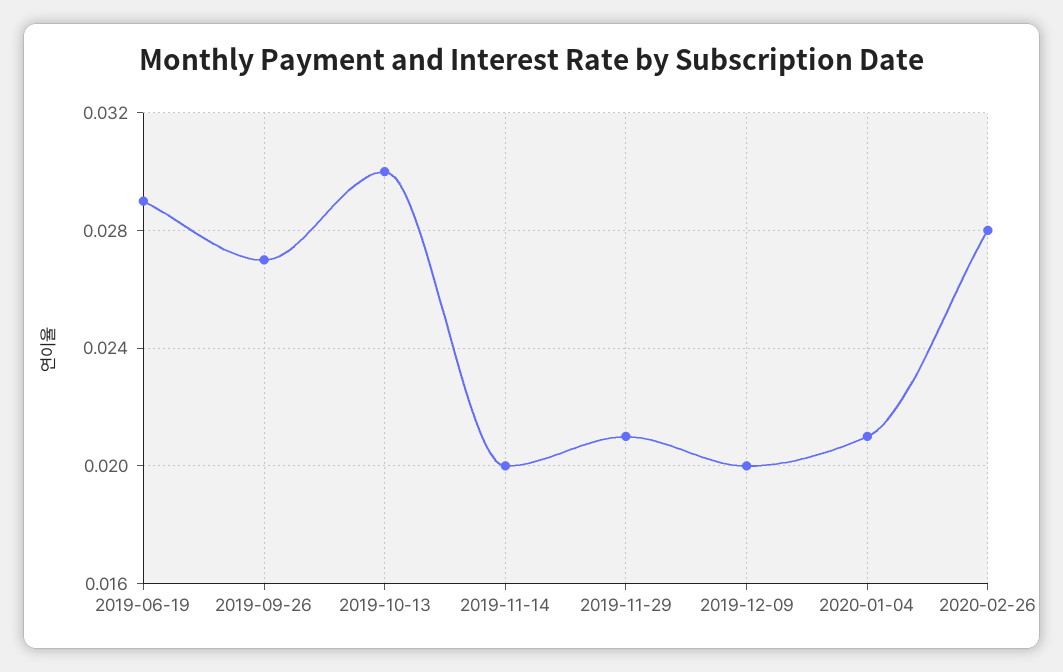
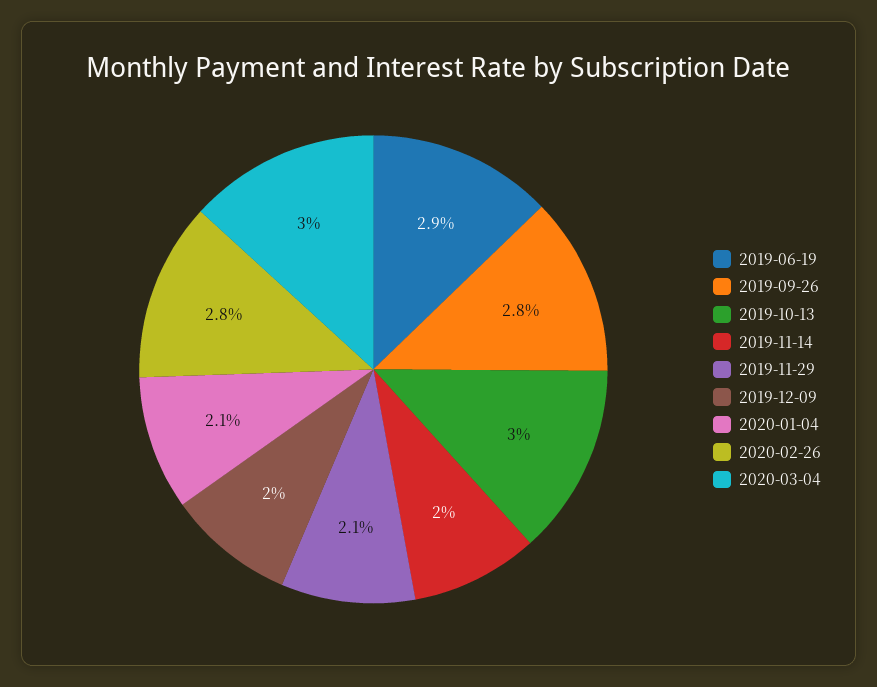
2019-09-26: 0.027 -> 0.028
2020-03-04: none -> 0.03

